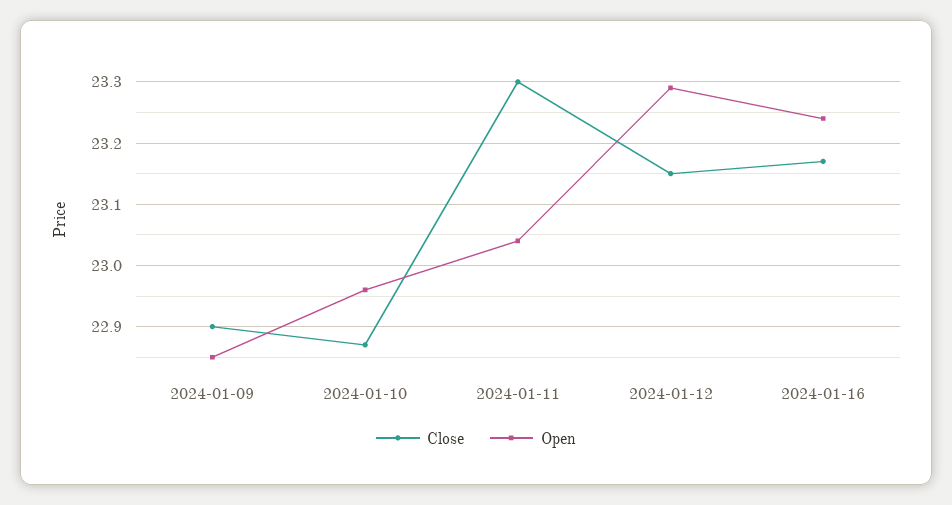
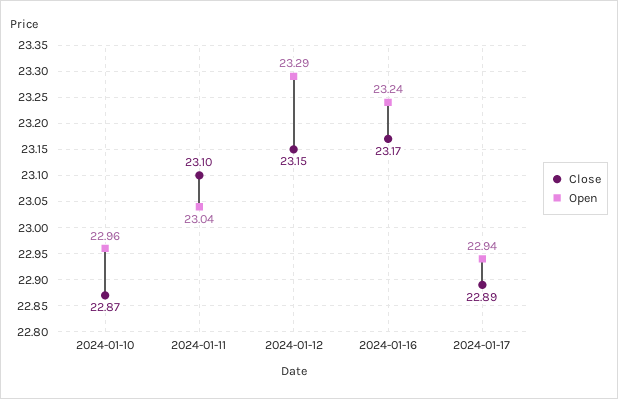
Close, 2024-01-09: 22.9 -> none
Open, 2024-01-09: 22.85 -> none
Close, 2024-01-11: 23.3 -> 23.1
Close, 2024-01-17: none -> 22.89
Open, 2024-01-17: none -> 22.94

